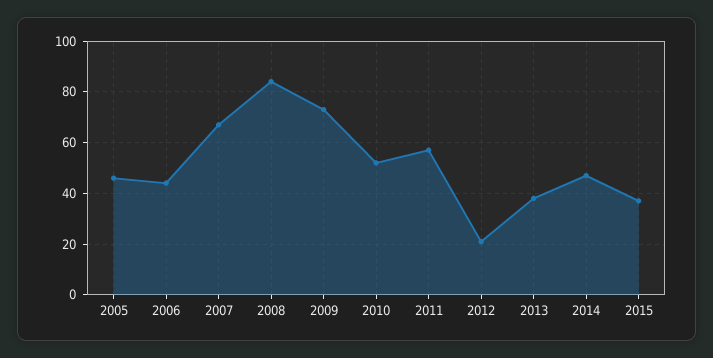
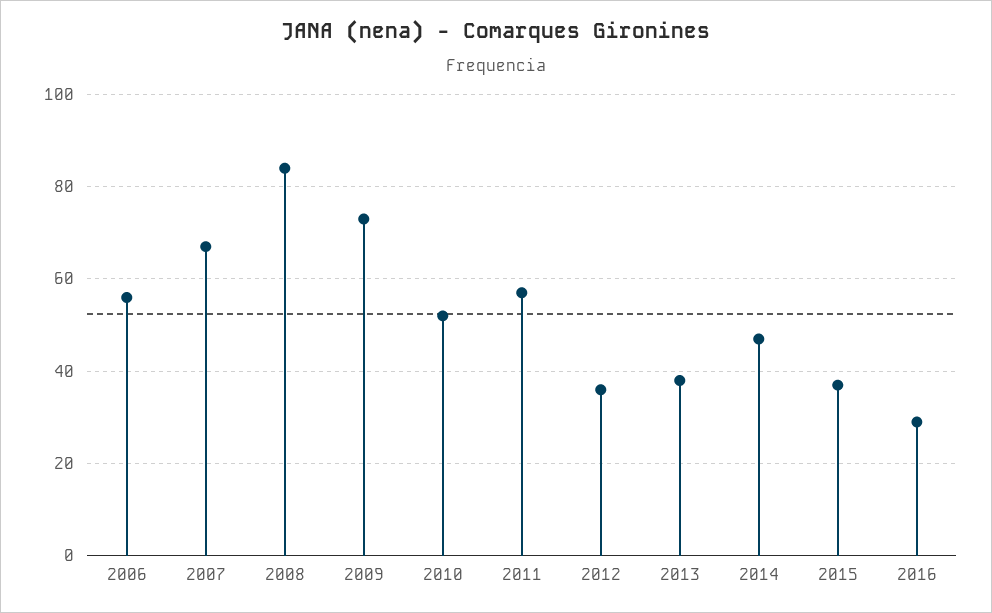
2005: 45 -> none
2006: 45 -> 55
2012: 20 -> 35
2016: none -> 30

